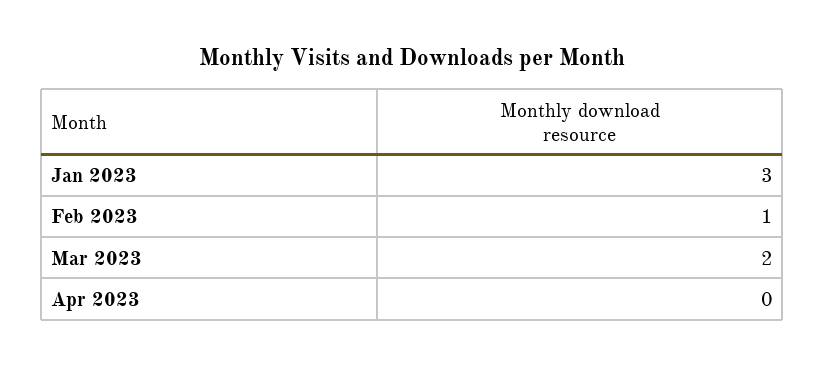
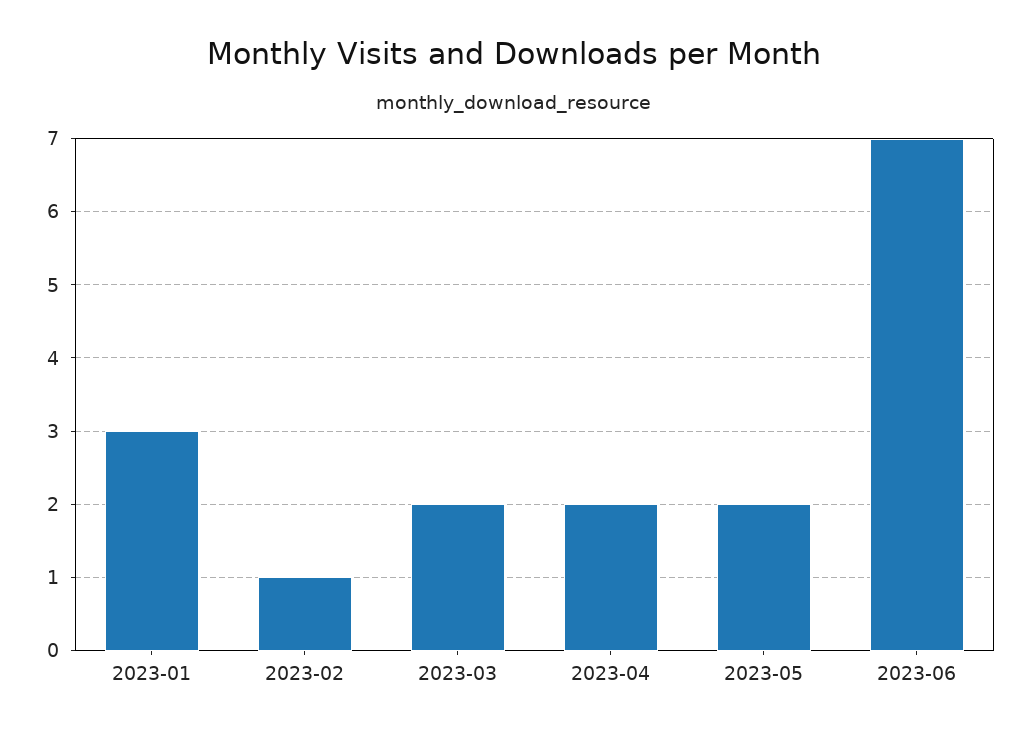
Apr 2023: 0 -> 2
2023-05: none -> 2
2023-06: none -> 7

